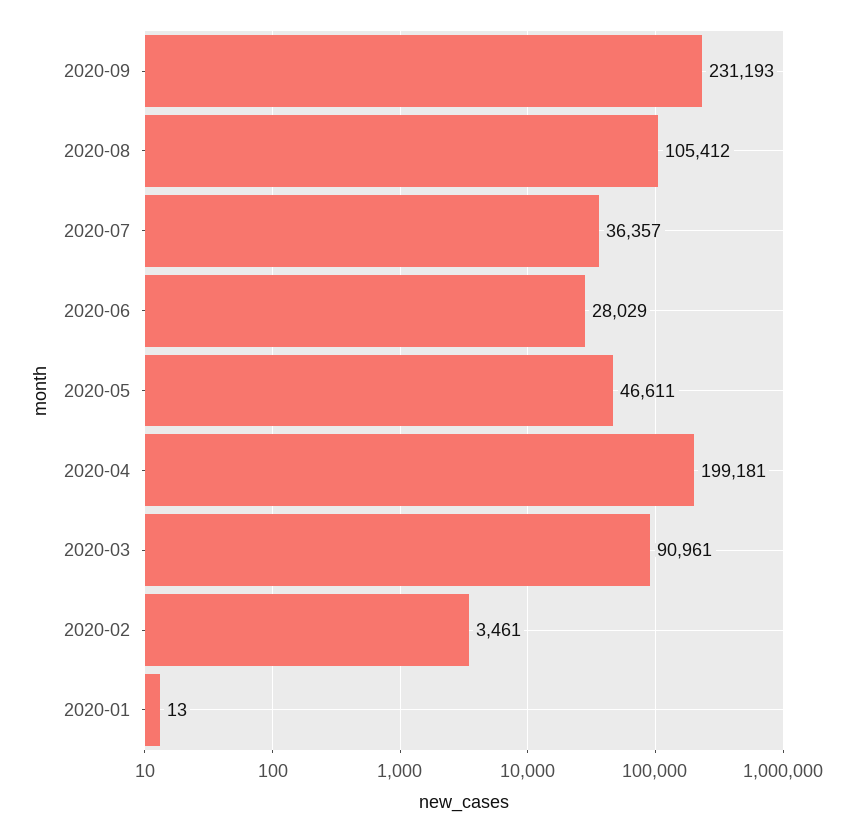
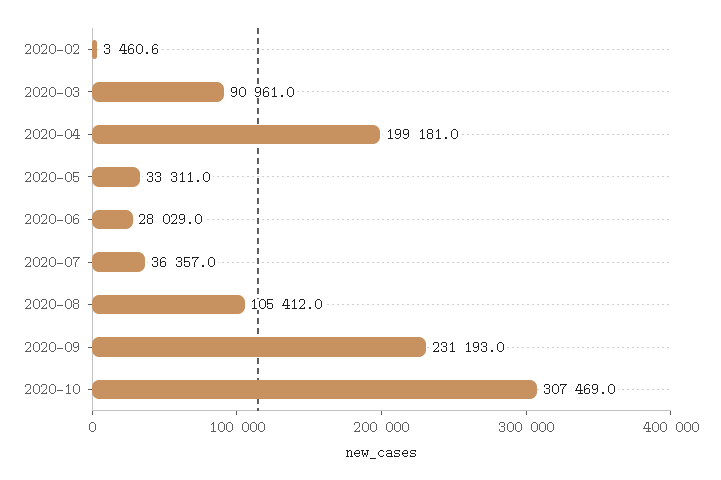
2020-05: 46611 -> 33311
2020-01: 13 -> none
2020-10: none -> 307469

